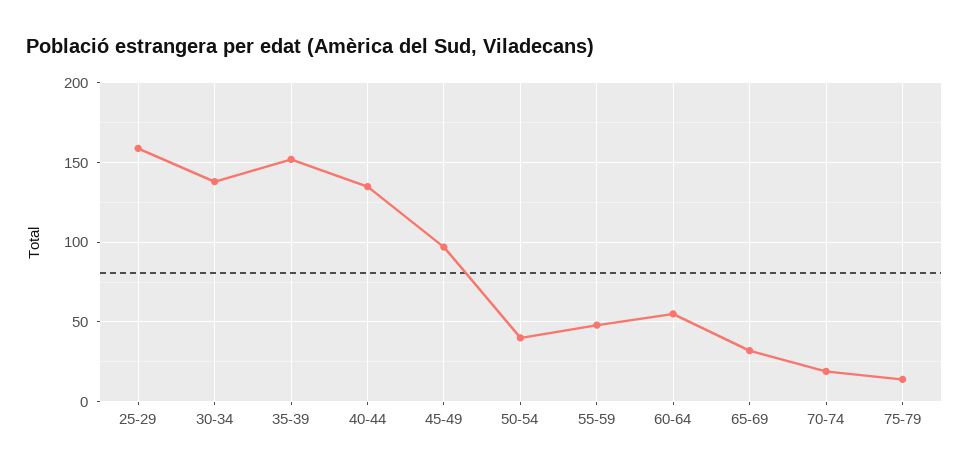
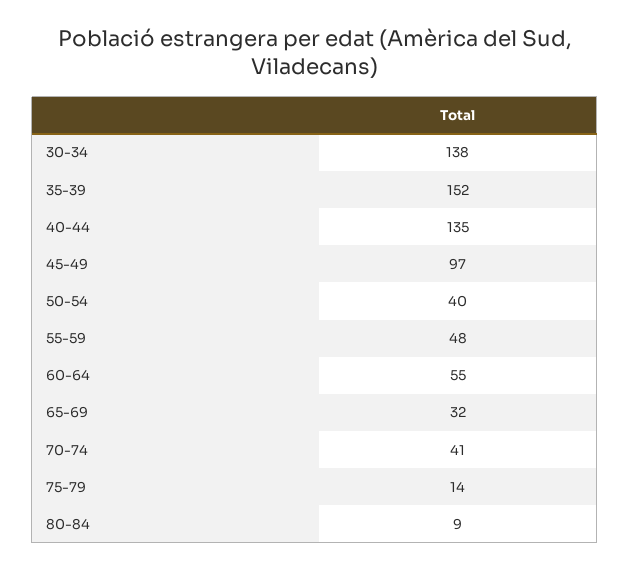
25-29: 160 -> none
70-74: 20 -> 41
80-84: none -> 9

